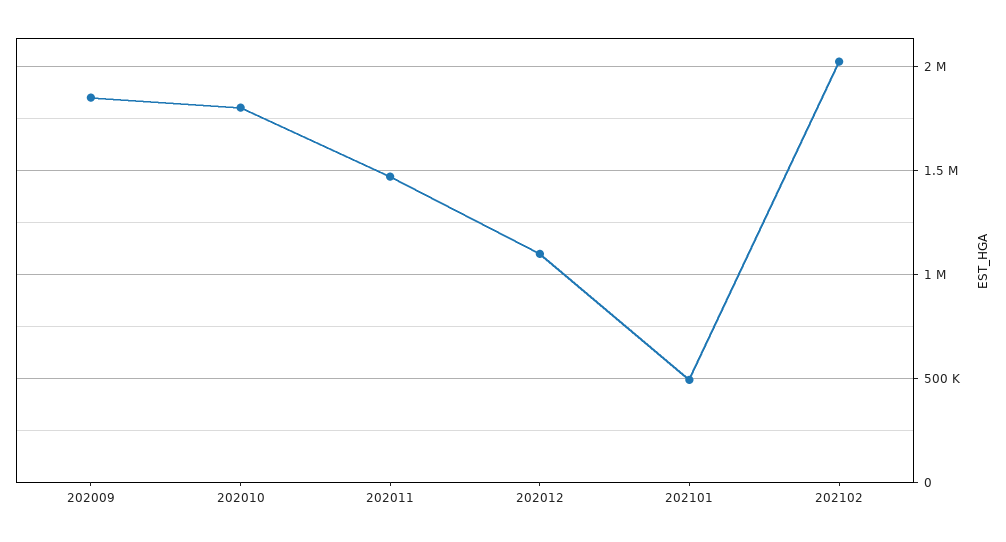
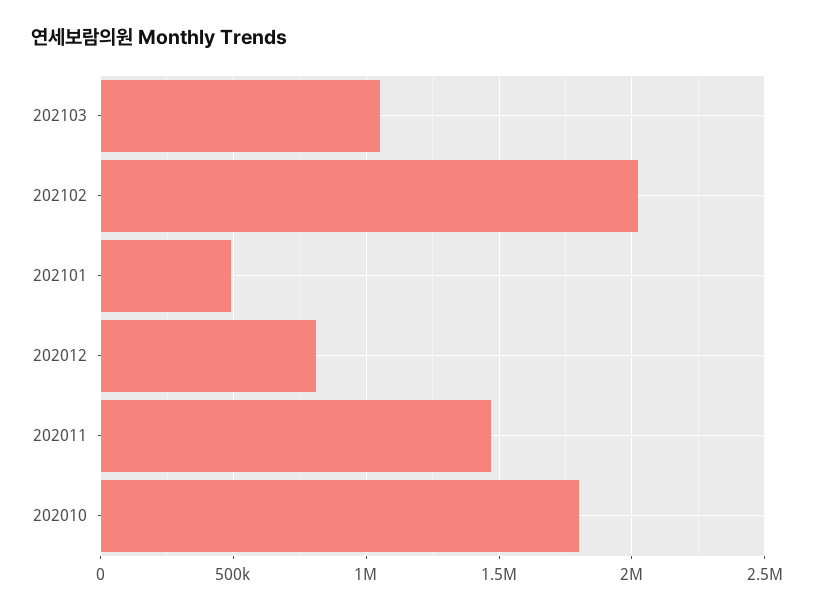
202009: 1850000 -> none
202012: 1100000 -> 800000
202103: none -> 1050000

